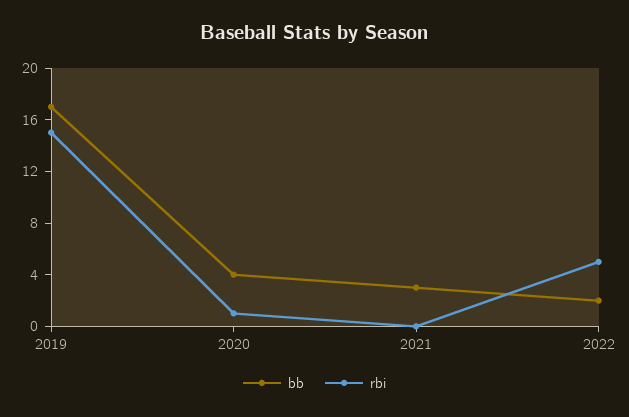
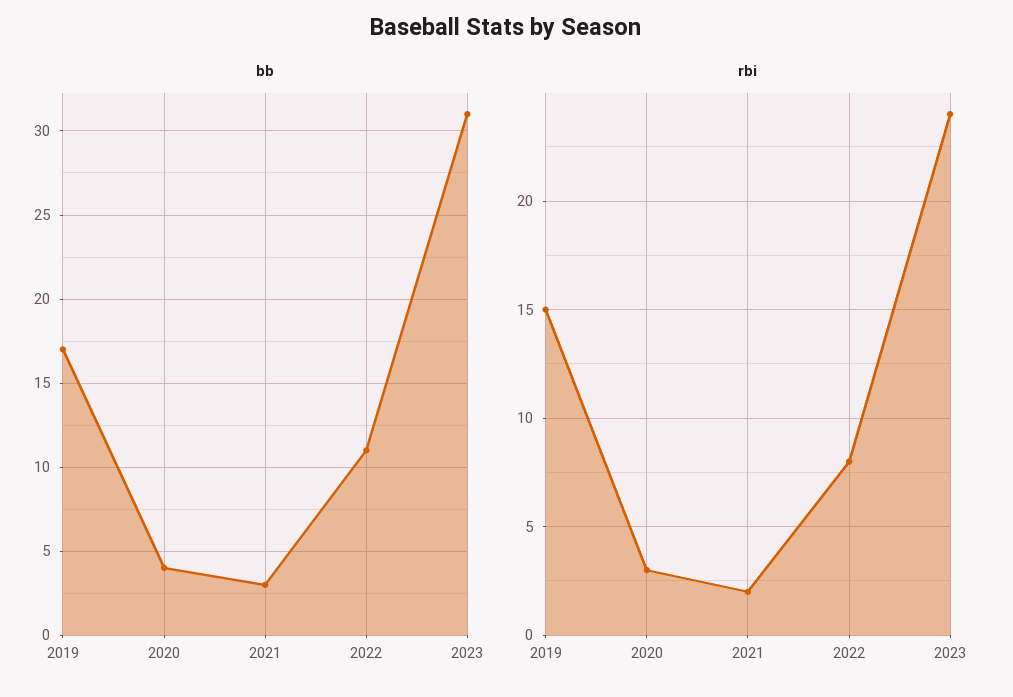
rbi, 2020: 1 -> 3
rbi, 2021: 0 -> 2
bb, 2022: 2 -> 11
rbi, 2022: 5 -> 8
bb, 2023: none -> 31
rbi, 2023: none -> 24

